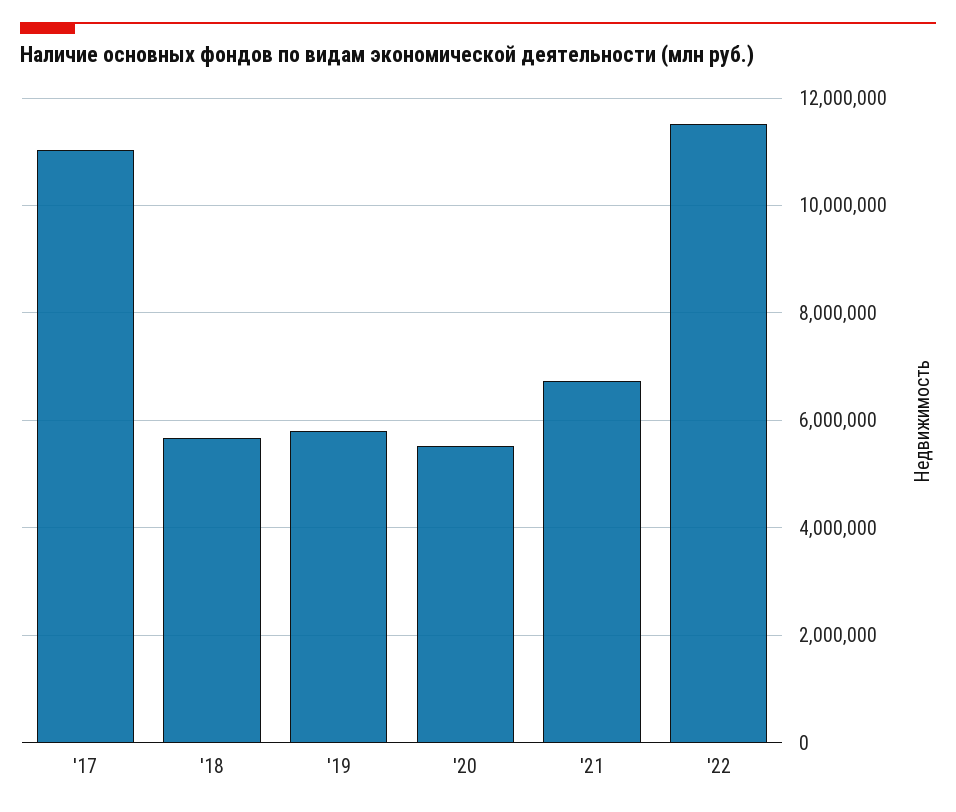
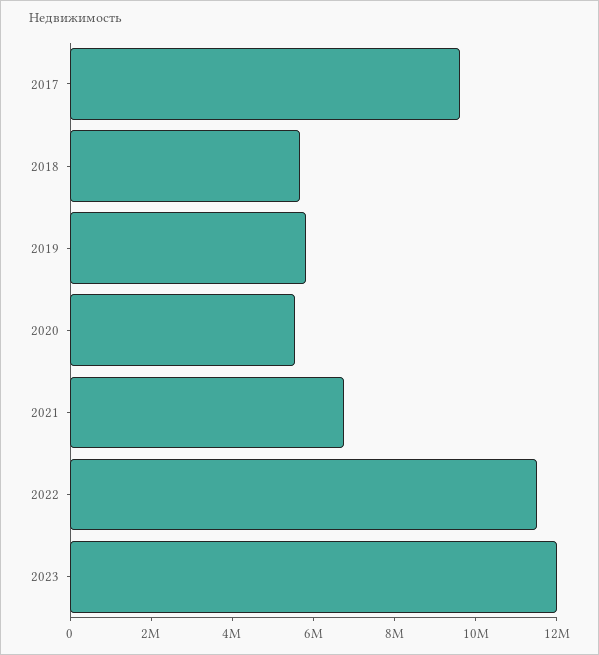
'17: 11000000 -> 9500000
2023: none -> 12000000

